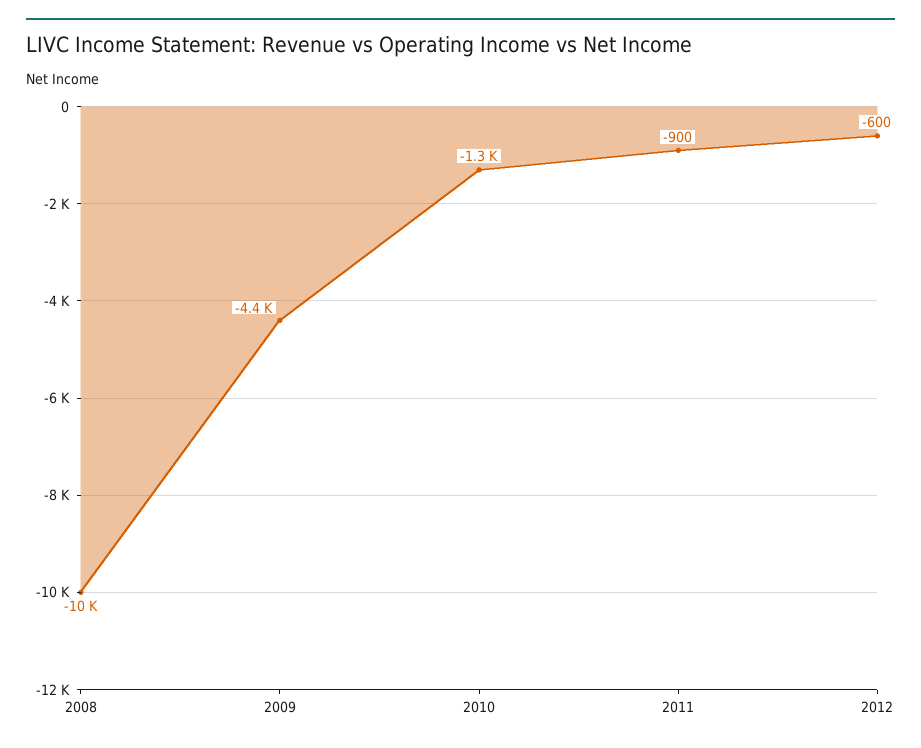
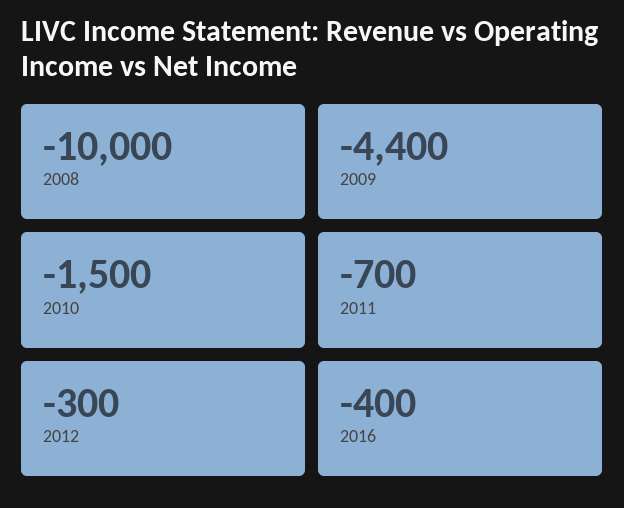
2010: -1300 -> -1500
2011: -900 -> -700
2012: -600 -> -300
2016: none -> -400

